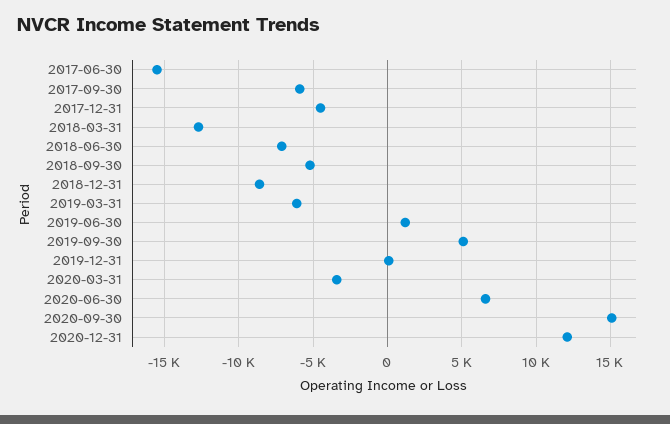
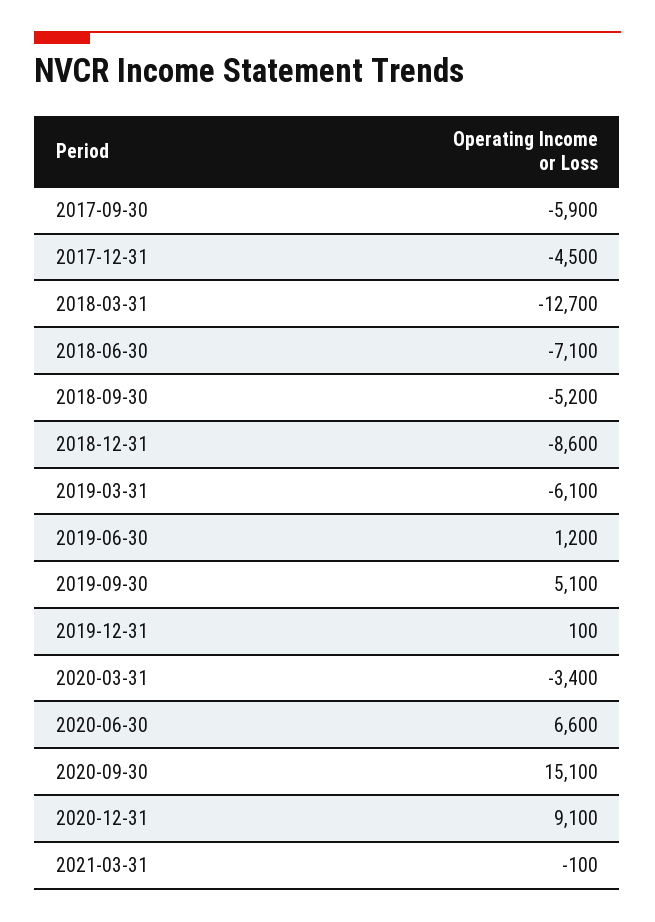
2017-06-30: -15500 -> none
2020-12-31: 12000 -> 9100
2021-03-31: none -> -100

